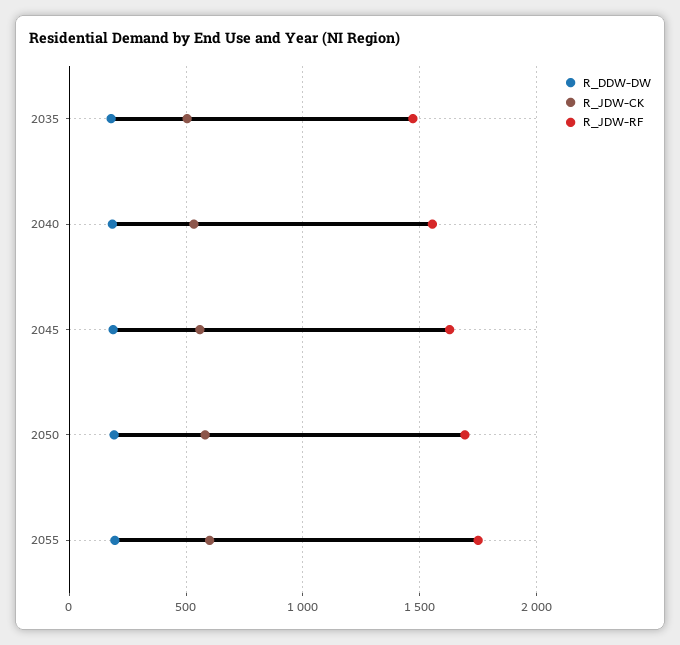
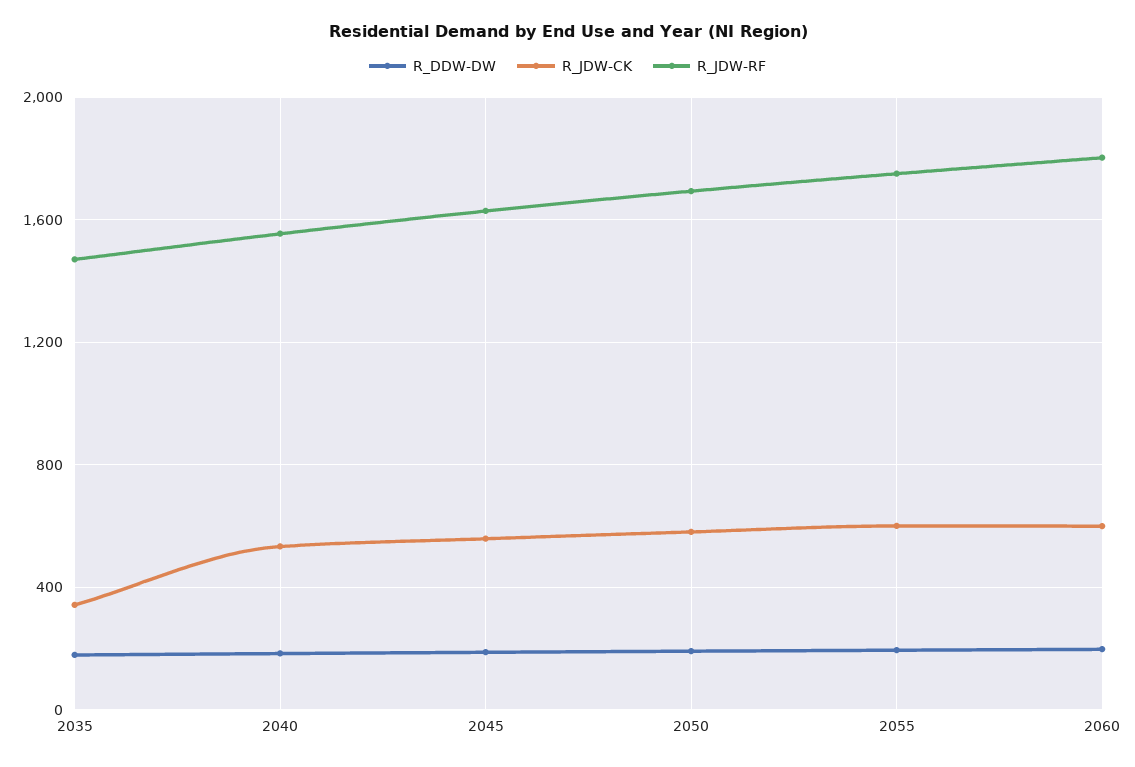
R_JDW-CK, 2035: 500 -> 350
R_DDW-DW, 2060: none -> 200
R_JDW-CK, 2060: none -> 600
R_JDW-RF, 2060: none -> 1800

